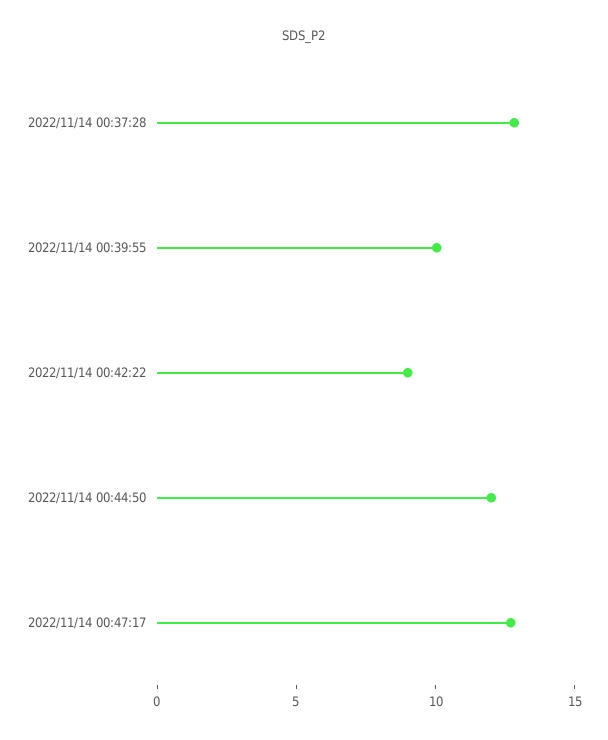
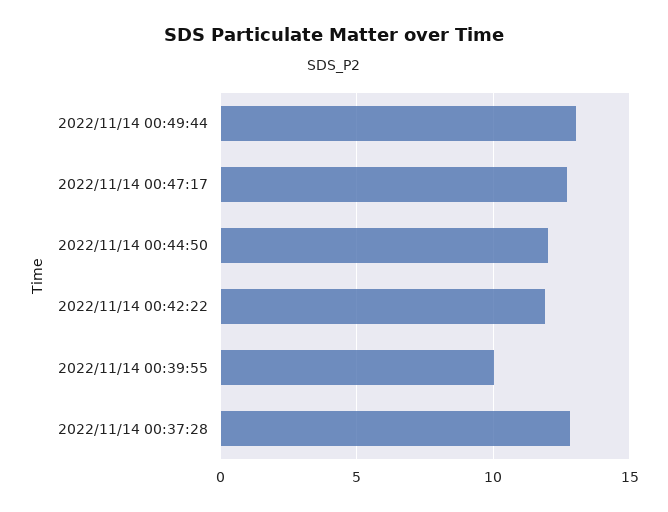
2022/11/14 00:42:22: 9 -> 12
2022/11/14 00:49:44: none -> 13

